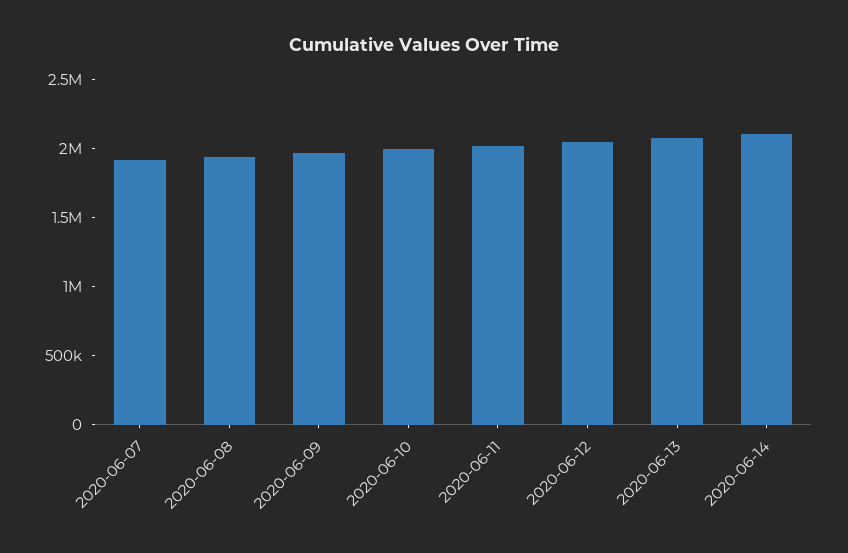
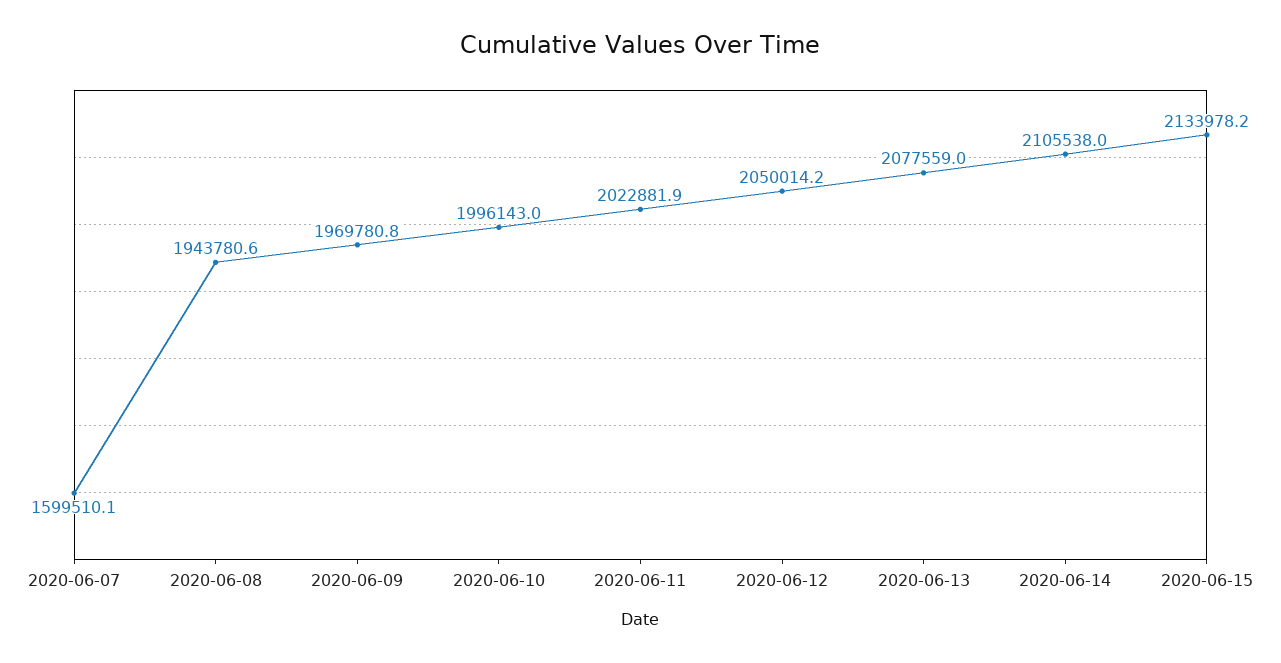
2020-06-07: 1900000 -> 1599510.1
2020-06-15: none -> 2133978.2

